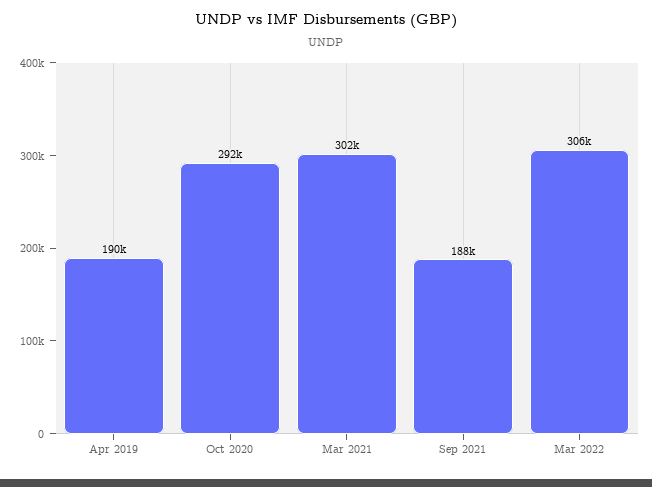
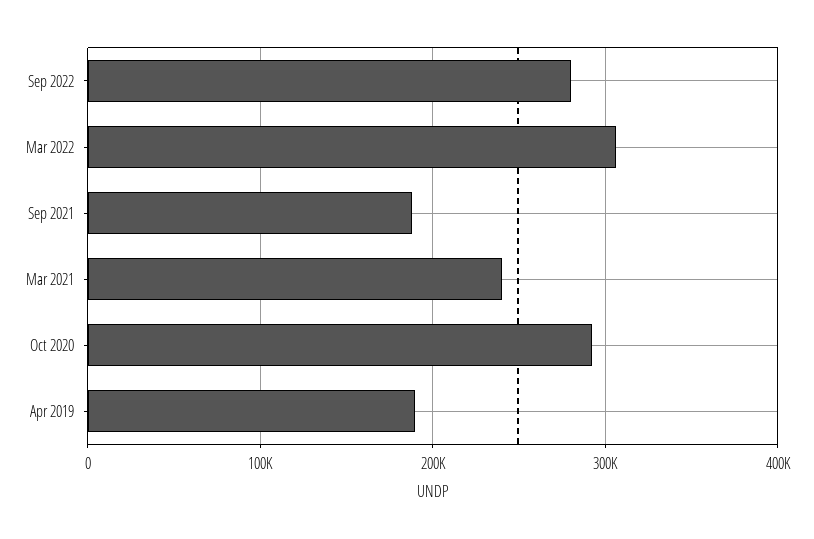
Mar 2021: 302000 -> 240000
Sep 2022: none -> 280000

